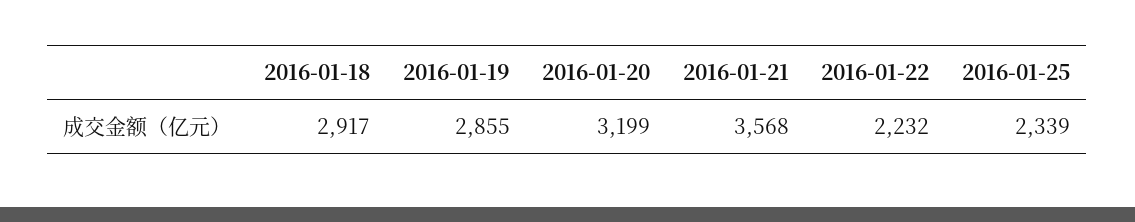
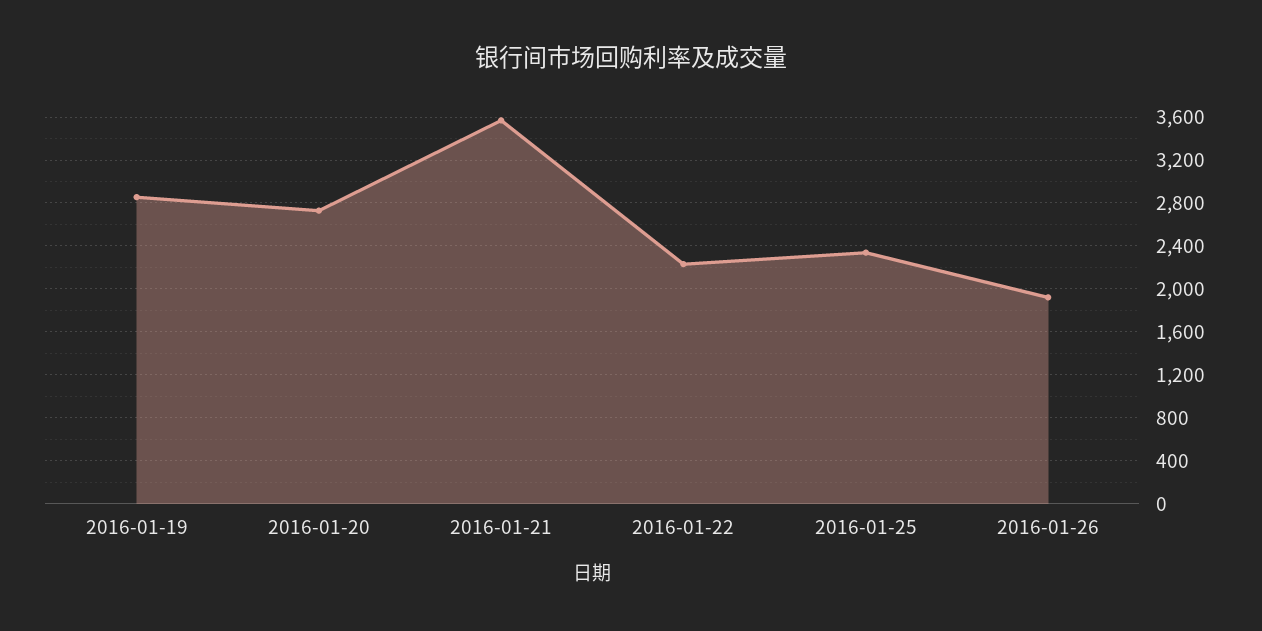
2016-01-18: 2917 -> none
2016-01-20: 3199 -> 2700
2016-01-26: none -> 1900

